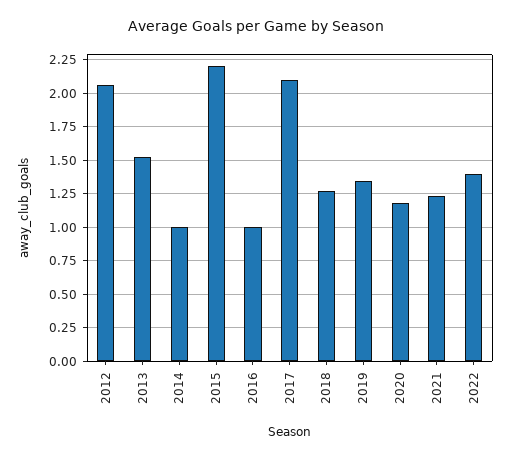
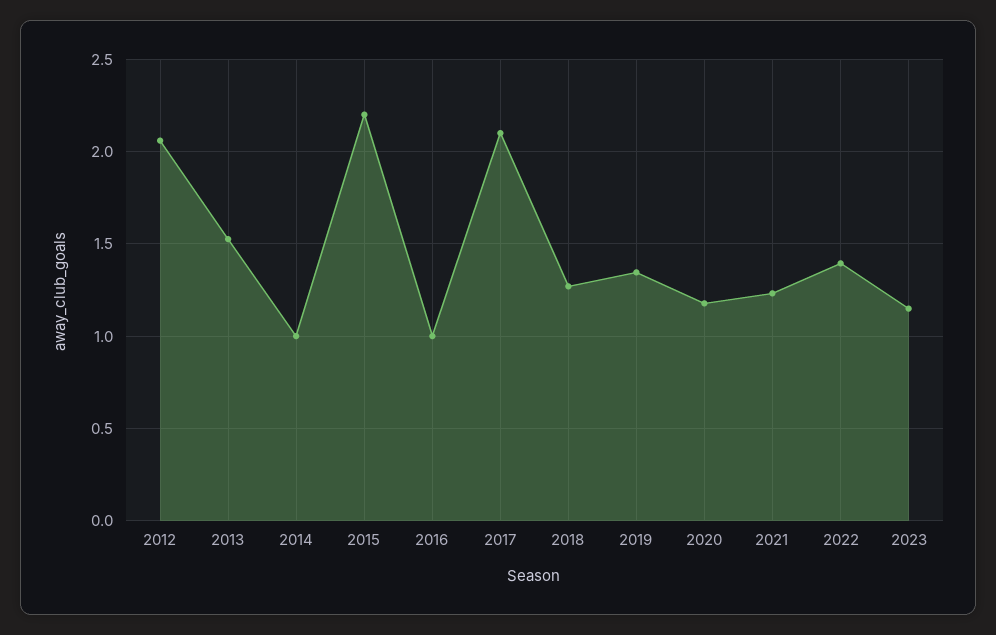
2023: none -> 1.15

